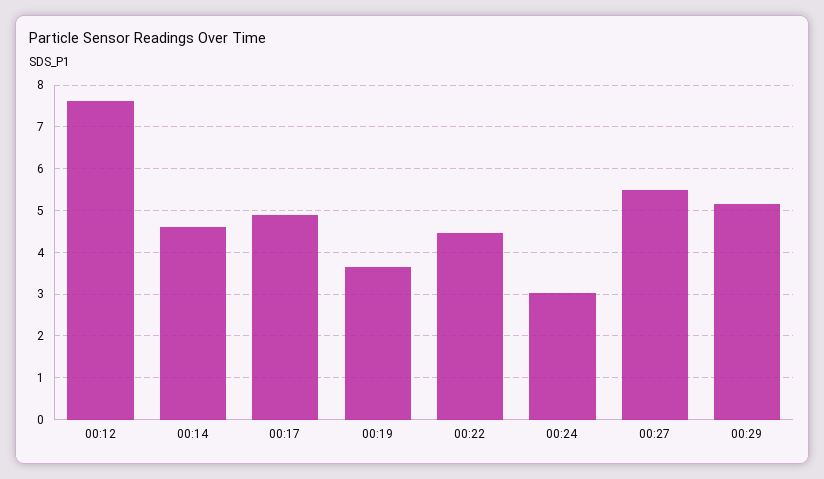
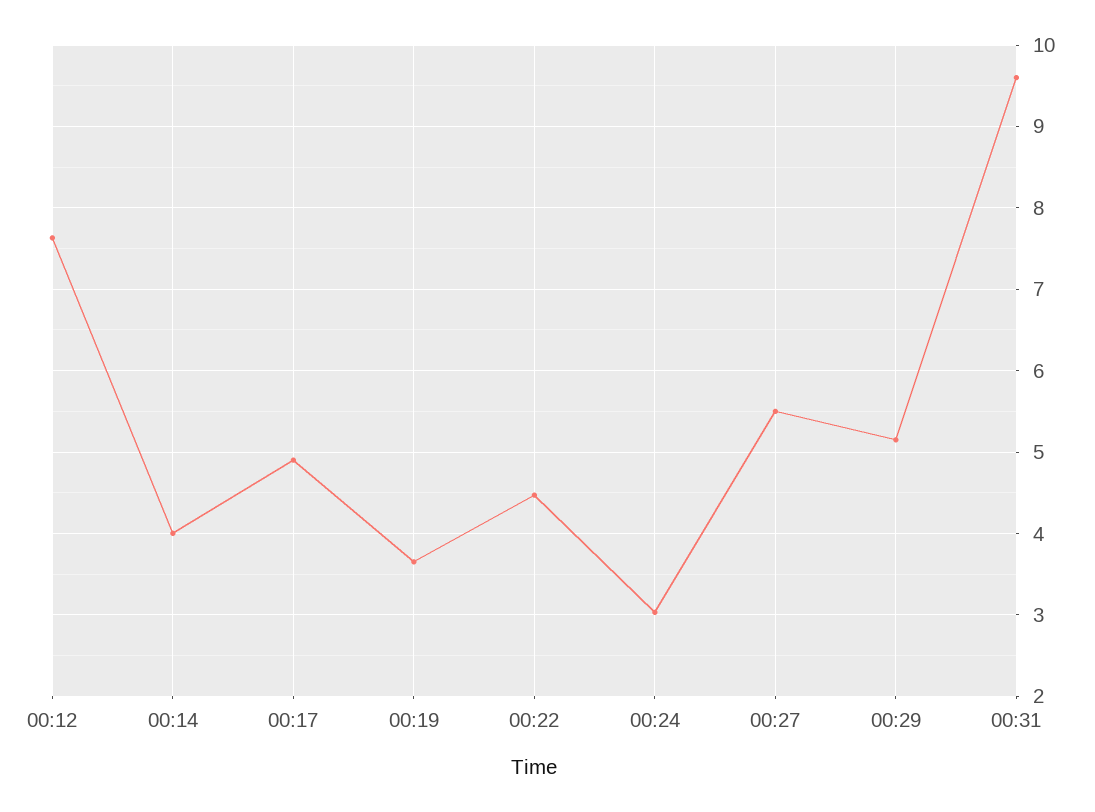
00:14: 4.6 -> 4
00:31: none -> 9.6

